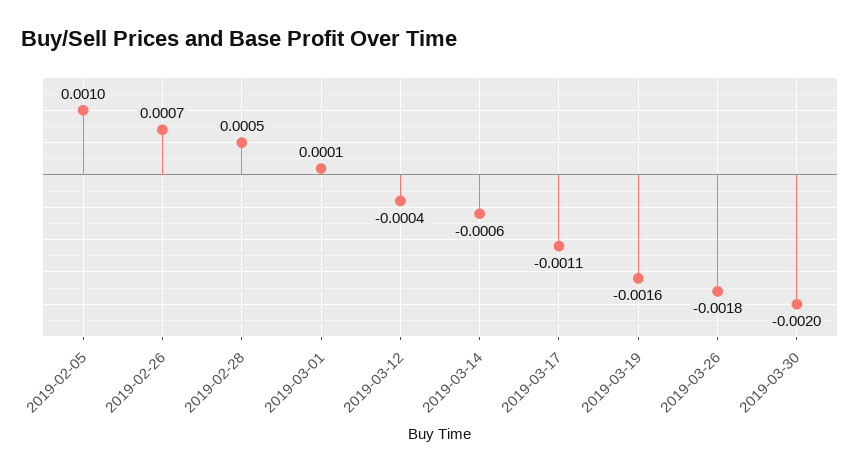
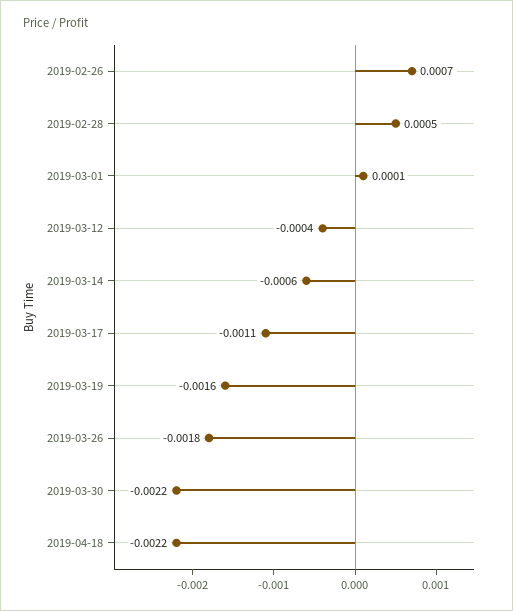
2019-02-05: 0.001 -> none
2019-03-30: -0.002 -> -0.0022
2019-04-18: none -> -0.0022

